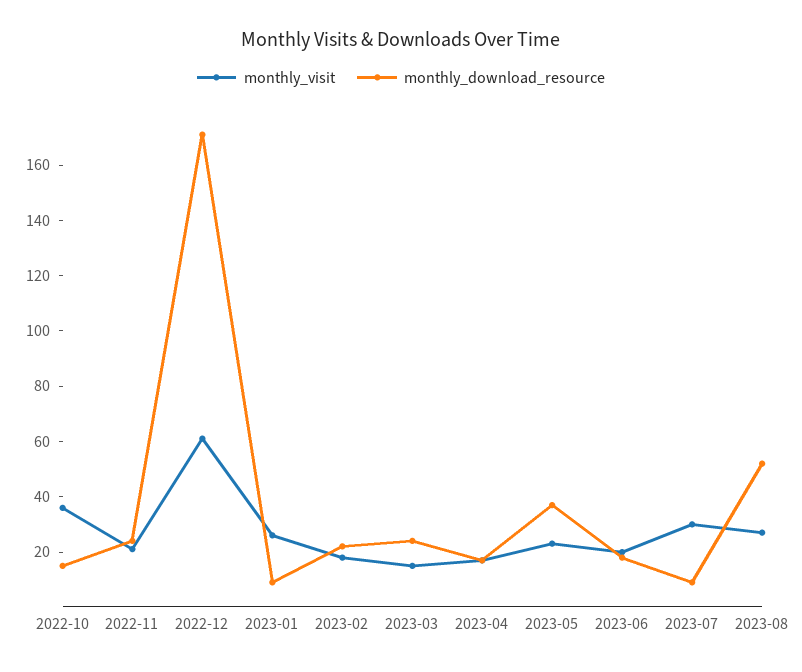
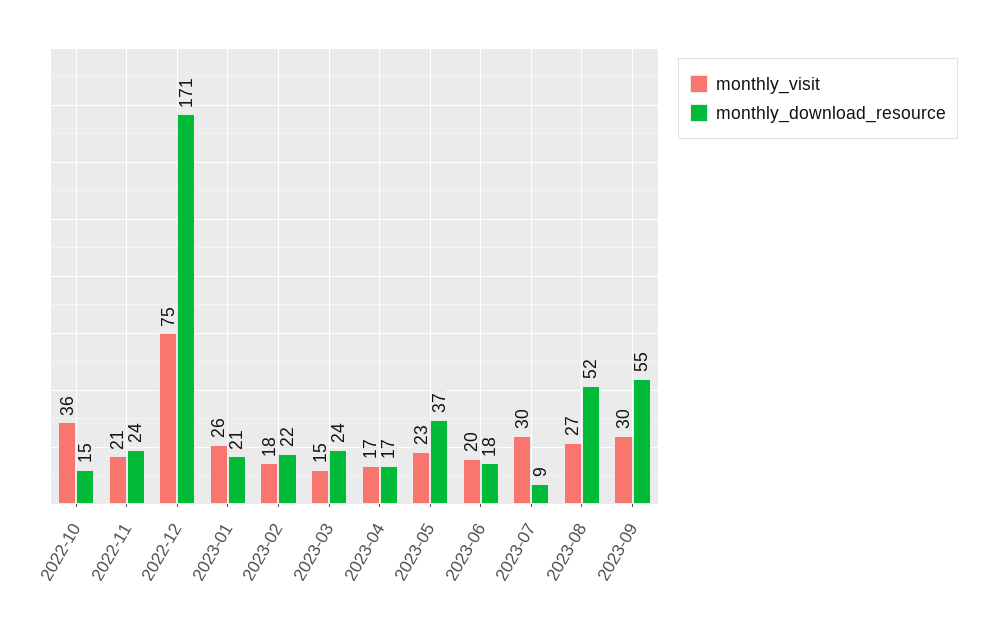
monthly_visit, 2022-12: 60 -> 75
monthly_download_resource, 2023-01: 10 -> 21
monthly_visit, 2023-09: none -> 30
monthly_download_resource, 2023-09: none -> 55

